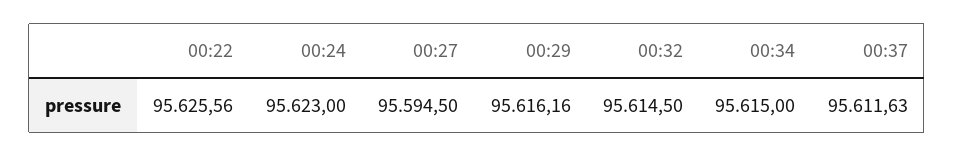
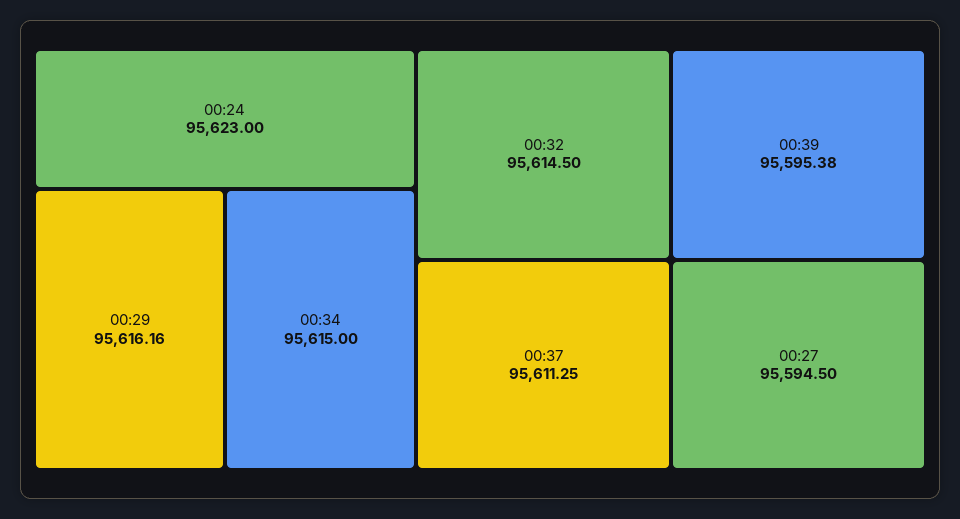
00:22: 95625.56 -> none
00:37: 95611.63 -> 95611.25
00:39: none -> 95595.38

